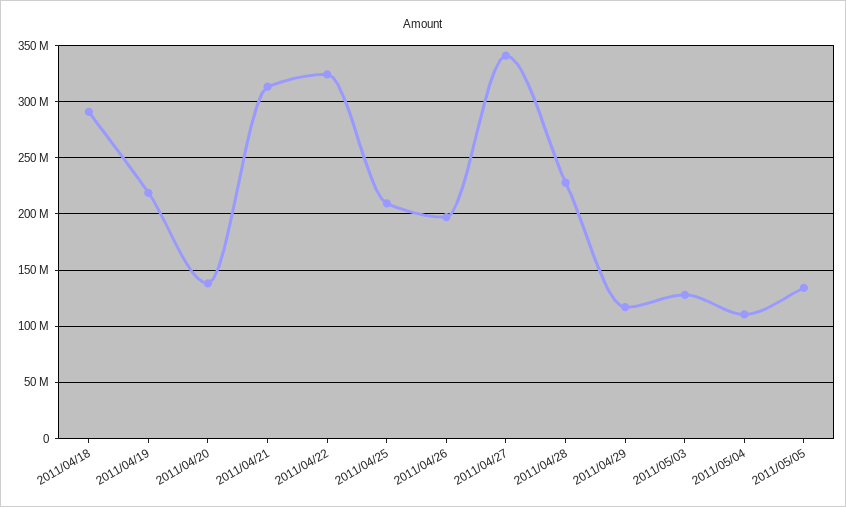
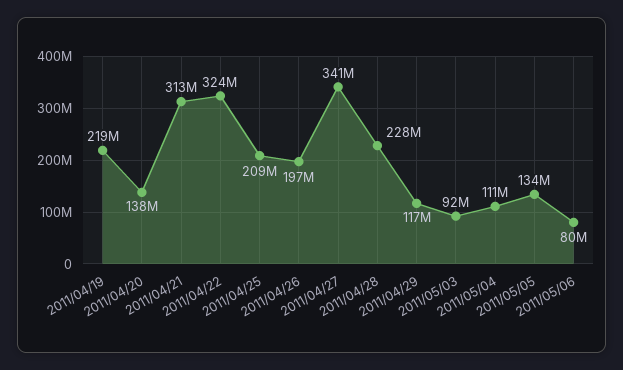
2011/04/18: 290000000 -> none
2011/05/03: 130000000 -> 92000000
2011/05/06: none -> 80000000

